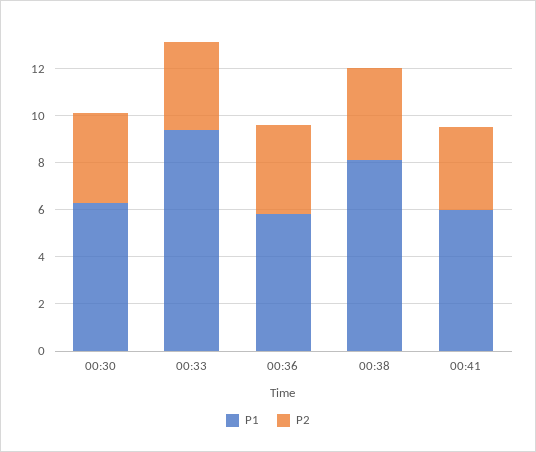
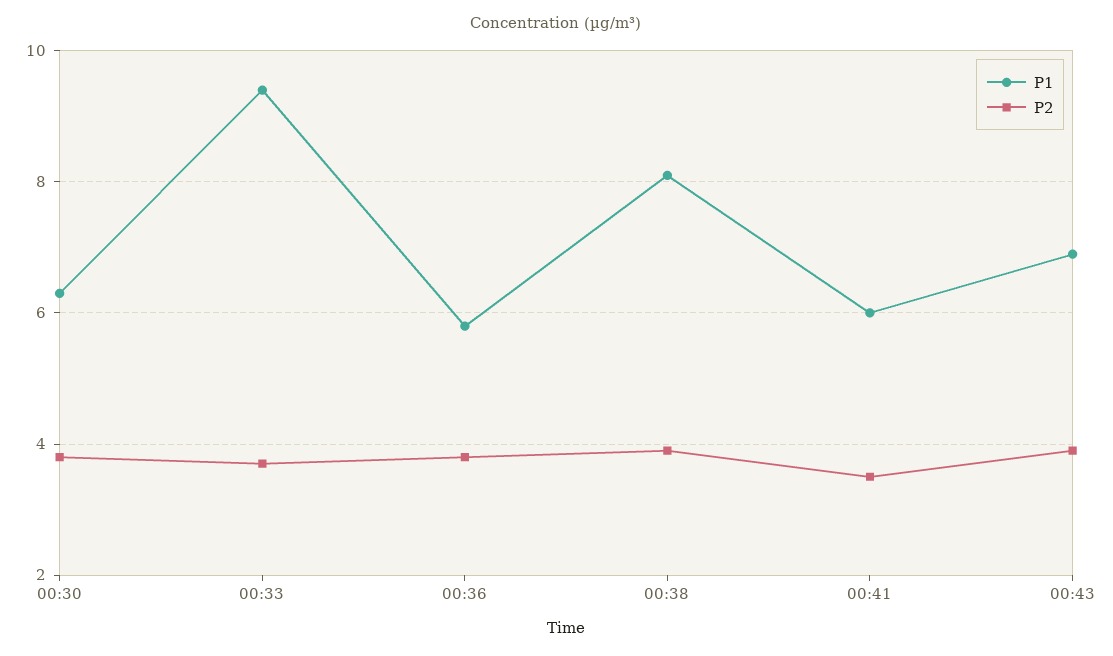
P1, 00:43: none -> 7
P2, 00:43: none -> 4

